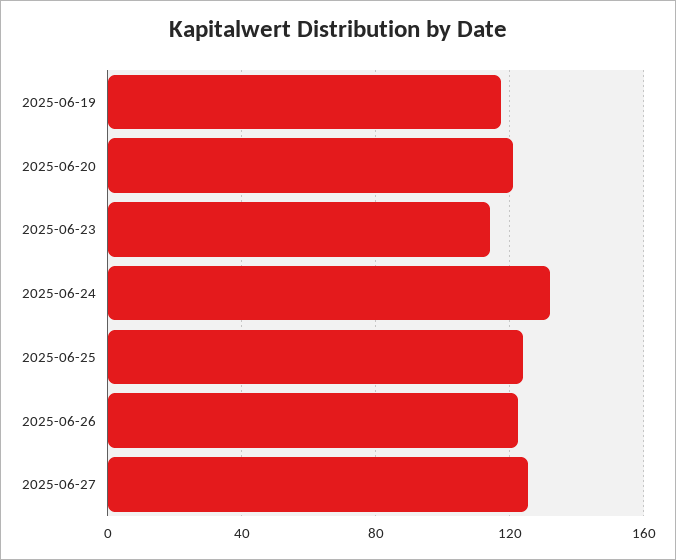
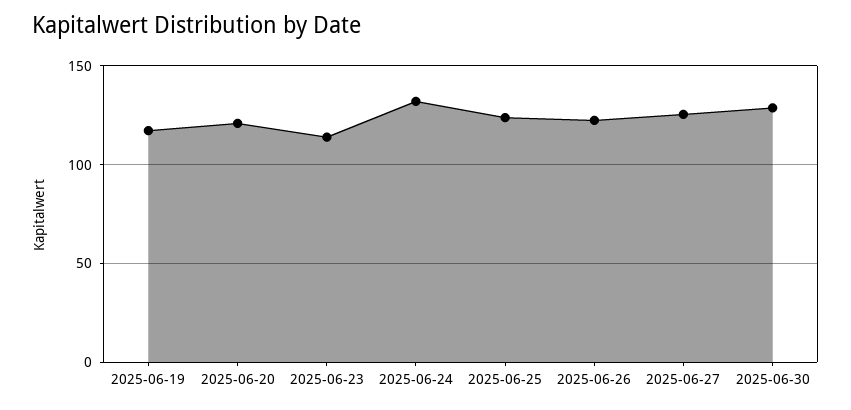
2025-06-30: none -> 130

